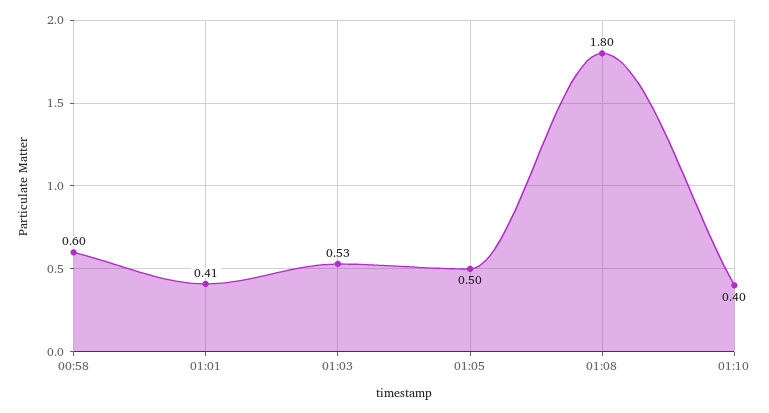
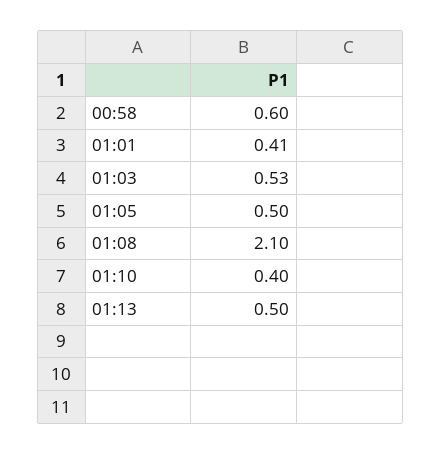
01:08: 1.8 -> 2.1
01:13: none -> 0.5

